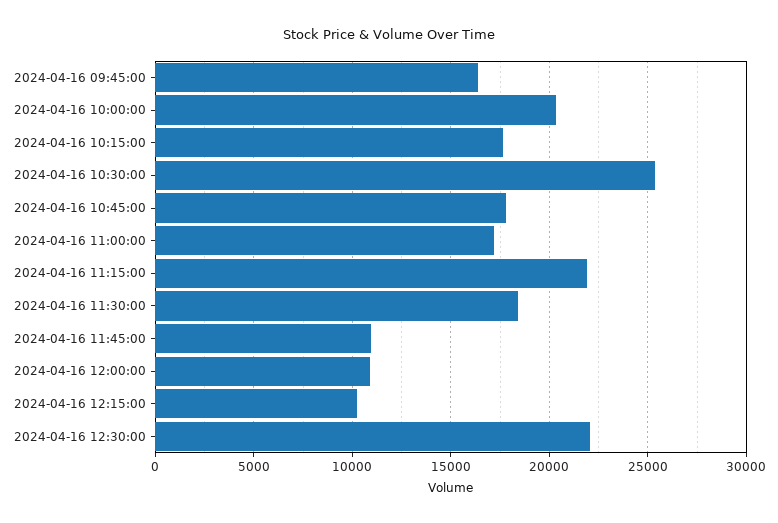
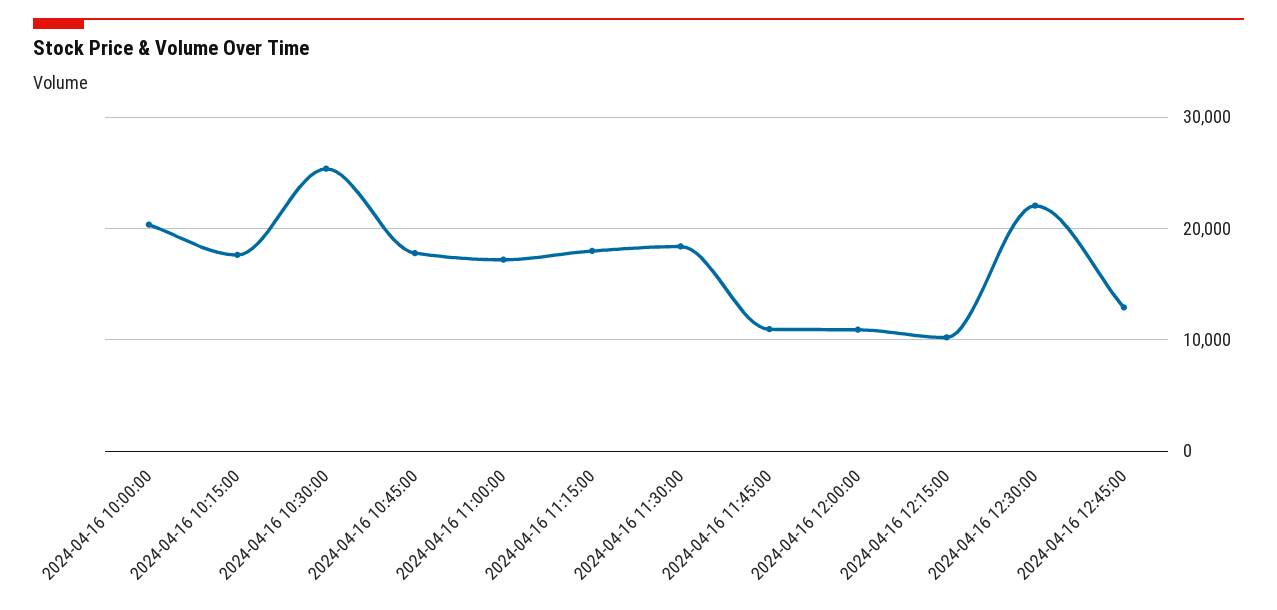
2024-04-16 09:45:00: 16500 -> none
2024-04-16 11:15:00: 22000 -> 18000
2024-04-16 12:45:00: none -> 13000

